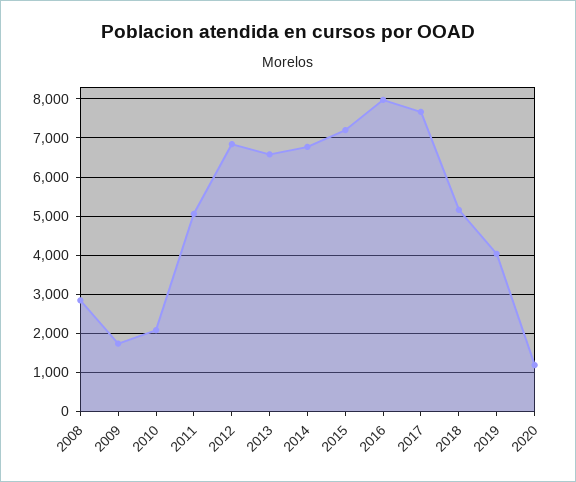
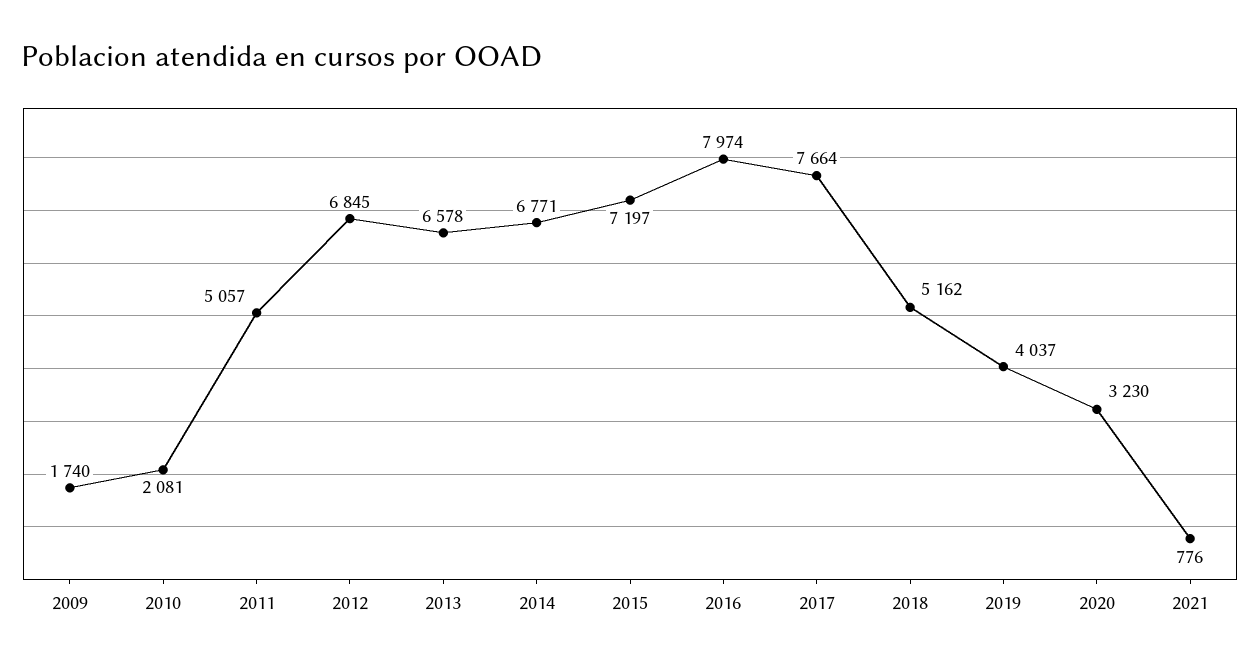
2008: 2800 -> none
2020: 1200 -> 3230
2021: none -> 776

